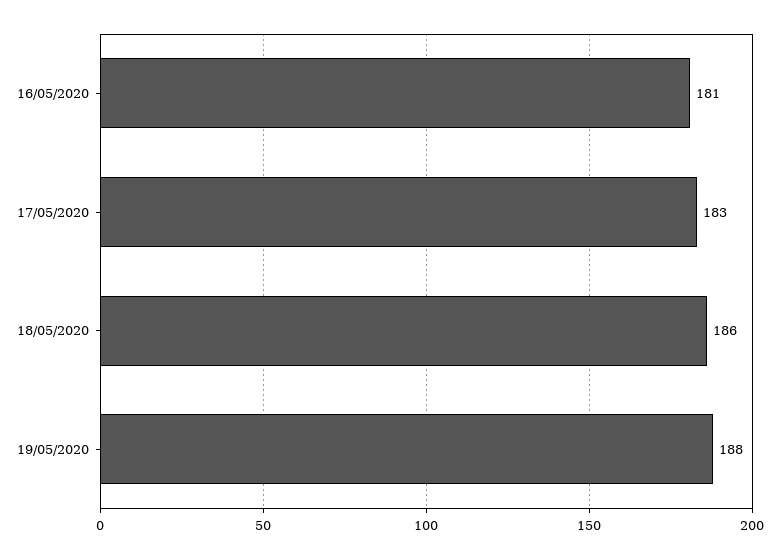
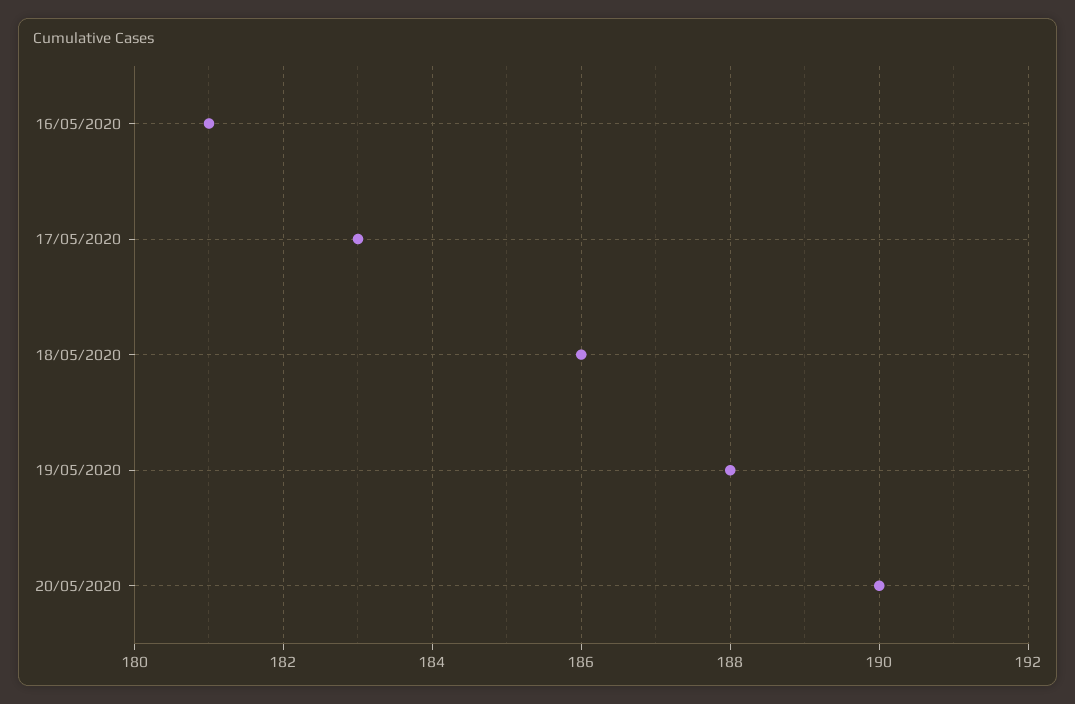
20/05/2020: none -> 190

